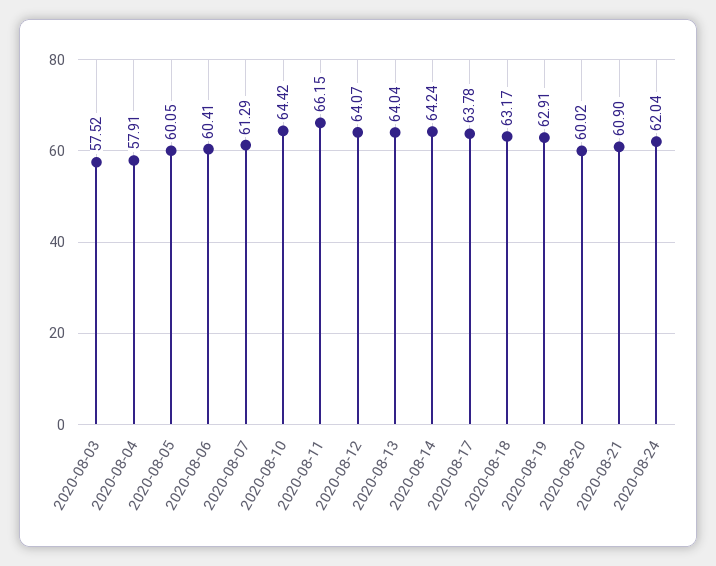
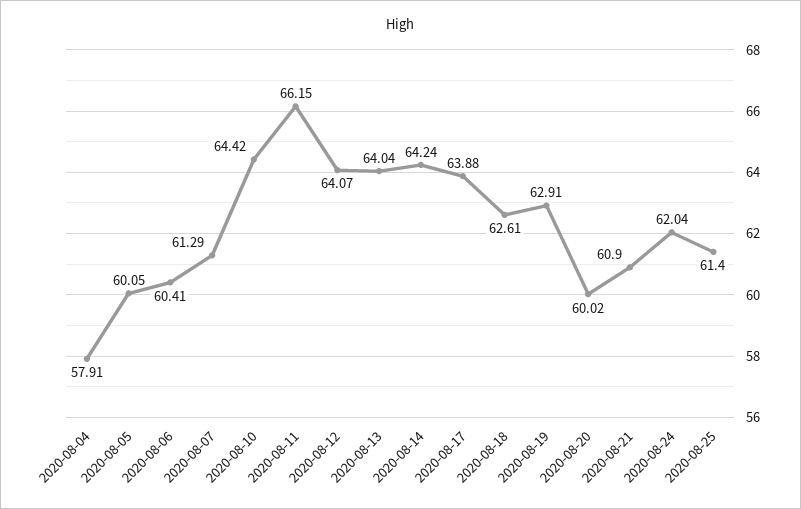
2020-08-03: 57.52 -> none
2020-08-17: 63.78 -> 63.88
2020-08-18: 63.17 -> 62.61
2020-08-25: none -> 61.4

